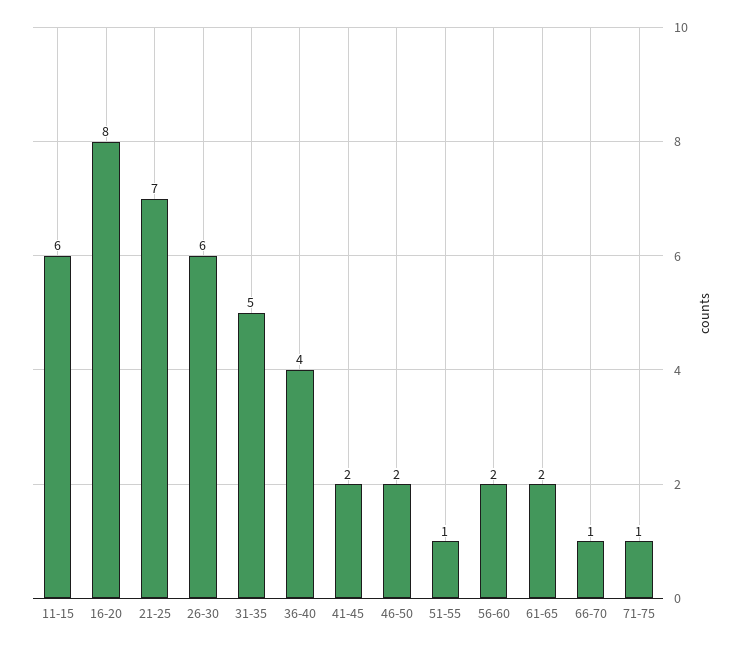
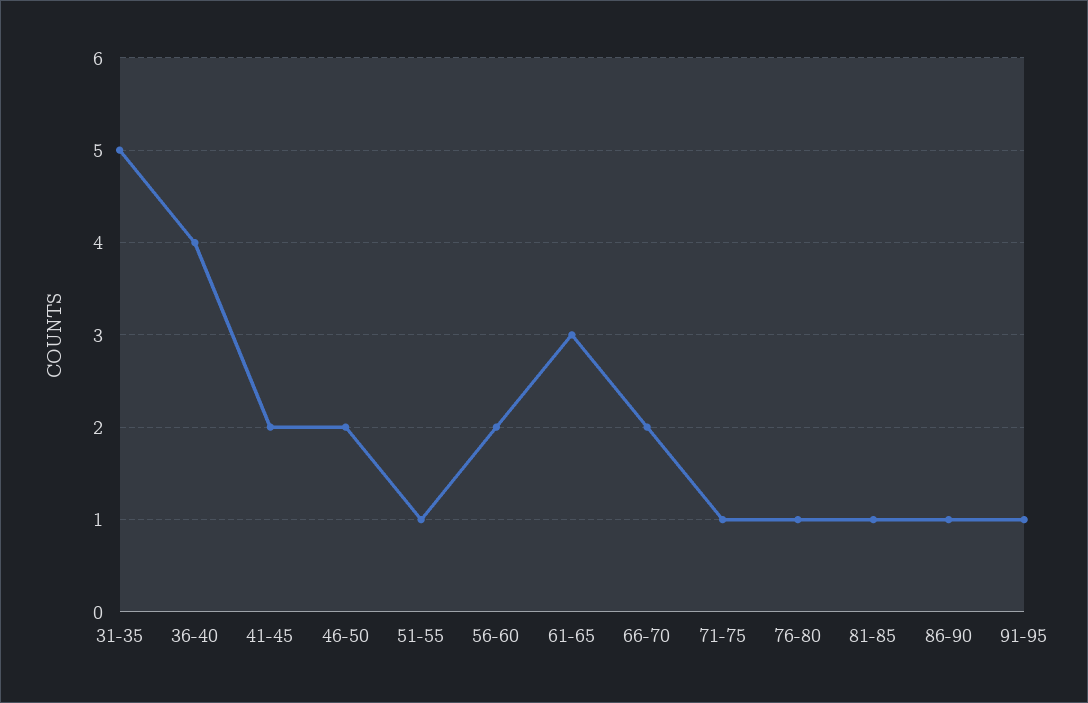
11-15: 6 -> none
16-20: 8 -> none
21-25: 7 -> none
26-30: 6 -> none
61-65: 2 -> 3
66-70: 1 -> 2
76-80: none -> 1
81-85: none -> 1
86-90: none -> 1
91-95: none -> 1

